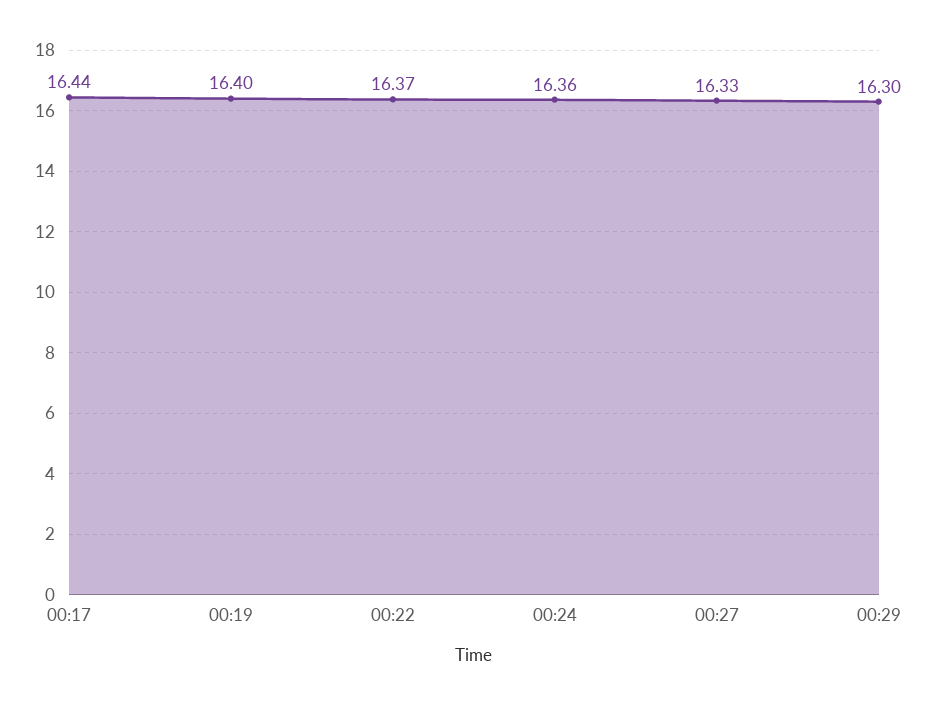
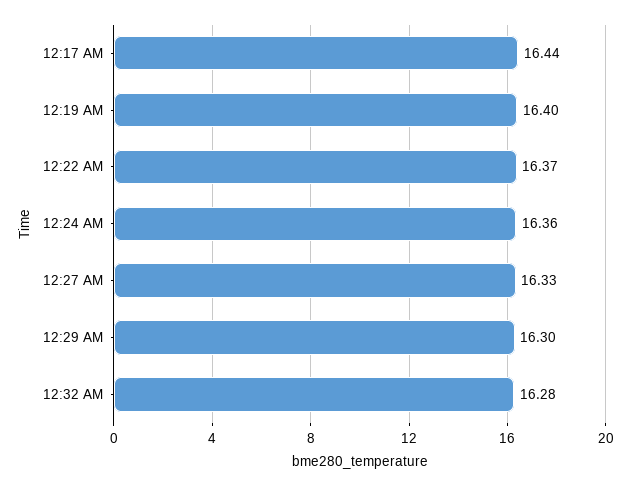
12:32 AM: none -> 16.28

